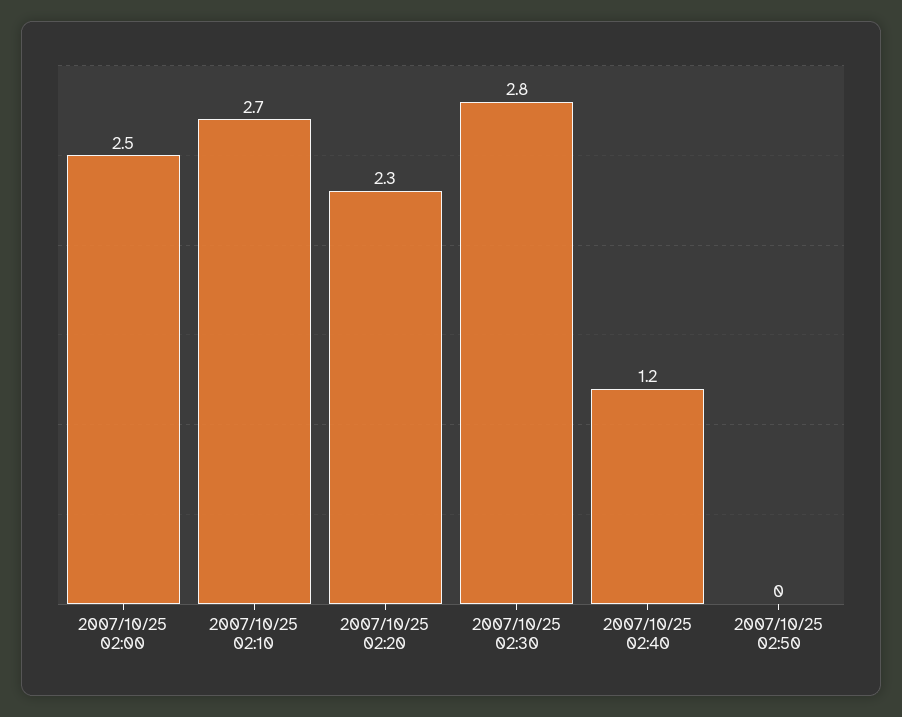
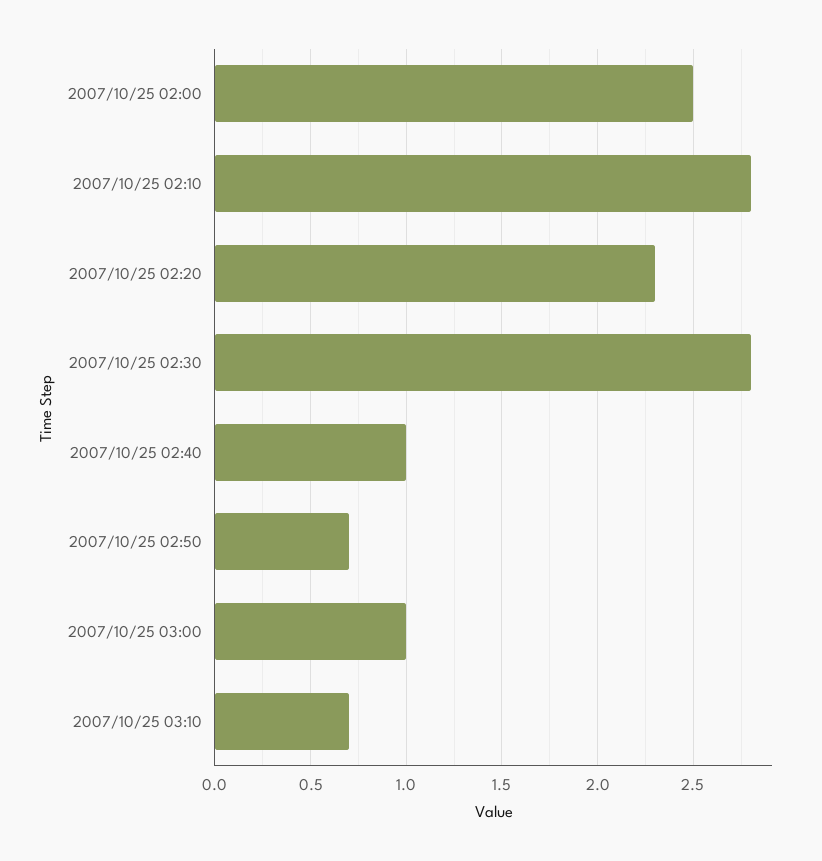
2007/10/25 02:10: 2.7 -> 2.8
2007/10/25 02:40: 1.2 -> 1
2007/10/25 02:50: 0 -> 0.7
2007/10/25 03:00: none -> 1
2007/10/25 03:10: none -> 0.7

